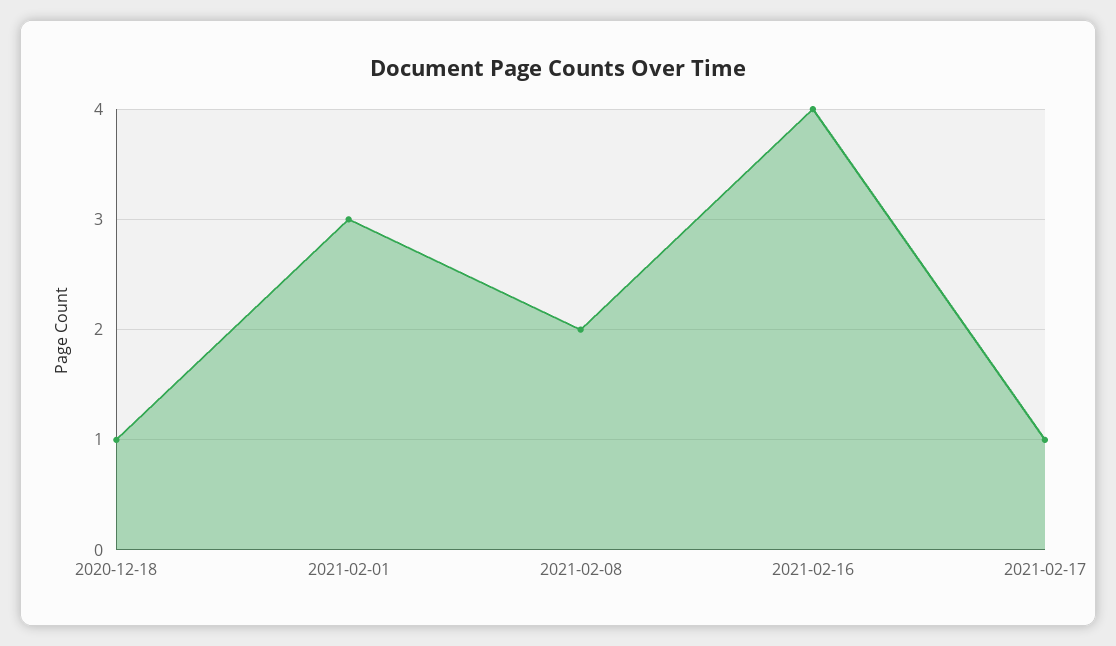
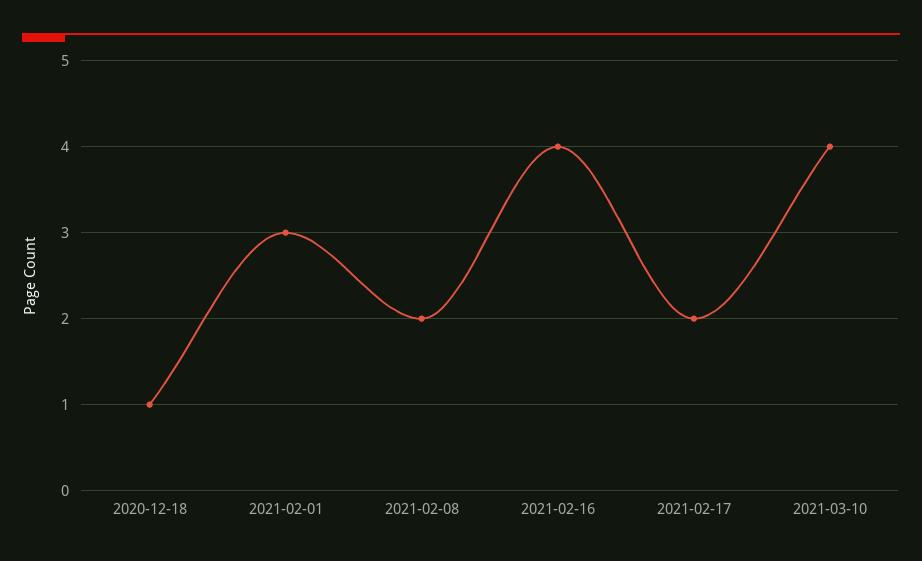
2021-02-17: 1 -> 2
2021-03-10: none -> 4

